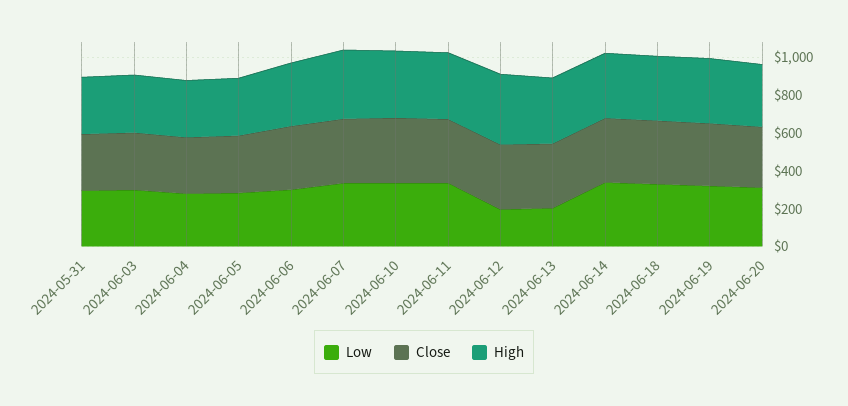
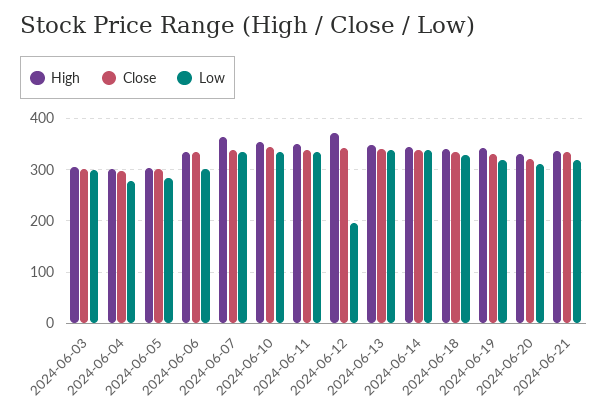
Low, 2024-05-31: 300 -> none
Close, 2024-05-31: 300 -> none
High, 2024-05-31: 300 -> none
Low, 2024-06-13: 200 -> 340
High, 2024-06-21: none -> 340
Close, 2024-06-21: none -> 340
Low, 2024-06-21: none -> 320

